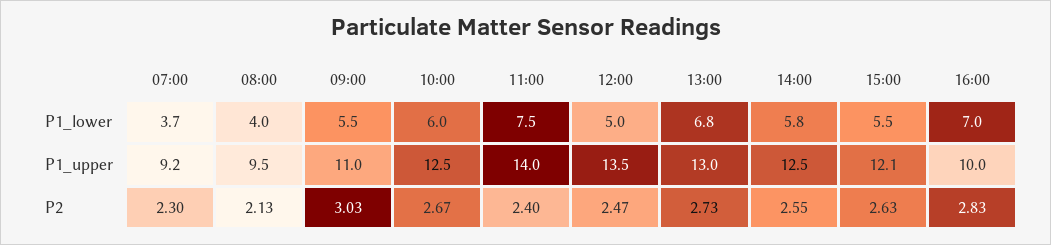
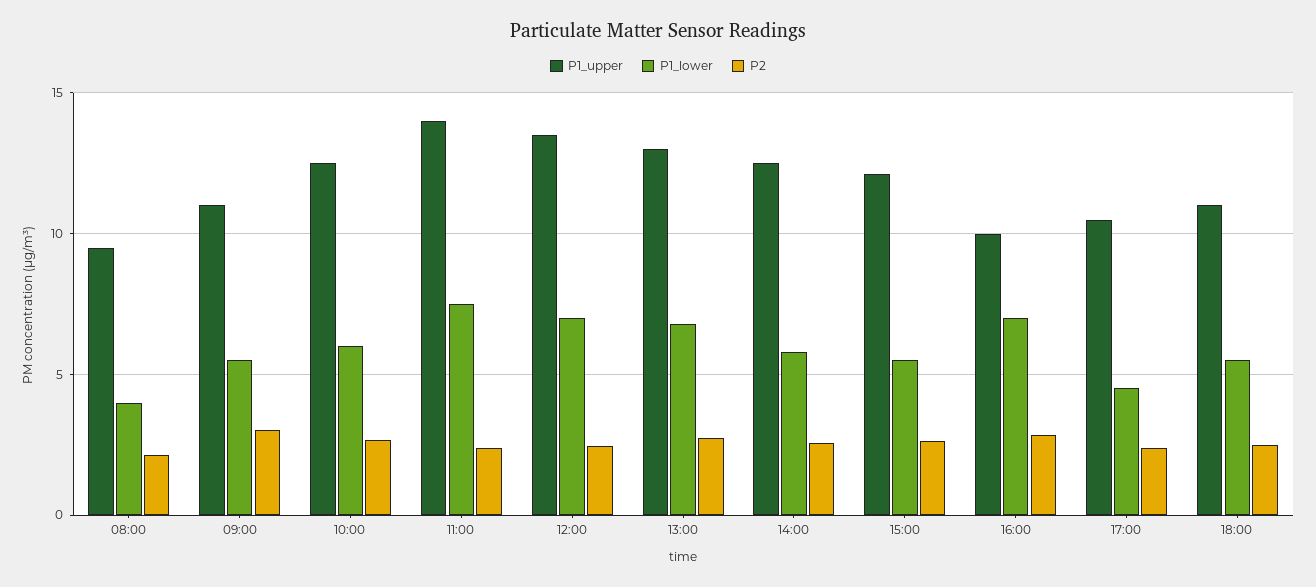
P1_lower, 07:00: 3.7 -> none
P1_lower, 12:00: 5 -> 7
P1_upper, 07:00: 9.2 -> none
P2, 07:00: 2.3 -> none
P1_upper, 17:00: none -> 10.5
P1_lower, 17:00: none -> 4.5
P2, 17:00: none -> 2.5
P1_upper, 18:00: none -> 11
P1_lower, 18:00: none -> 5.5
P2, 18:00: none -> 2.5

